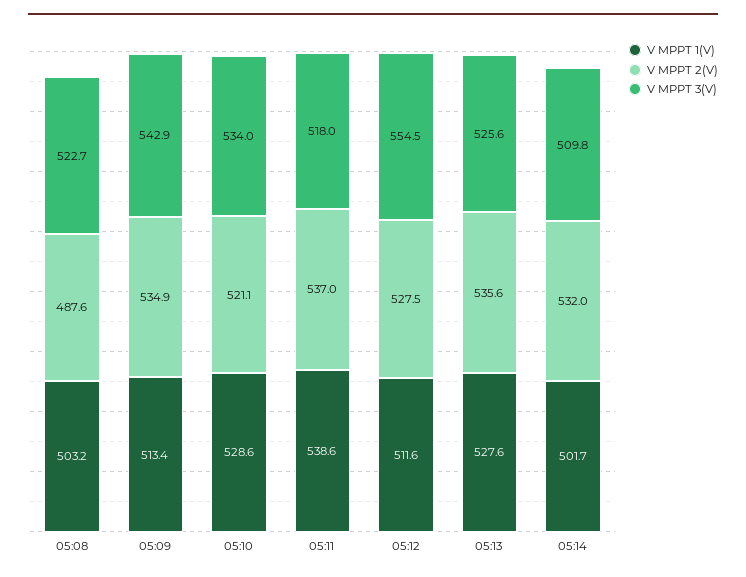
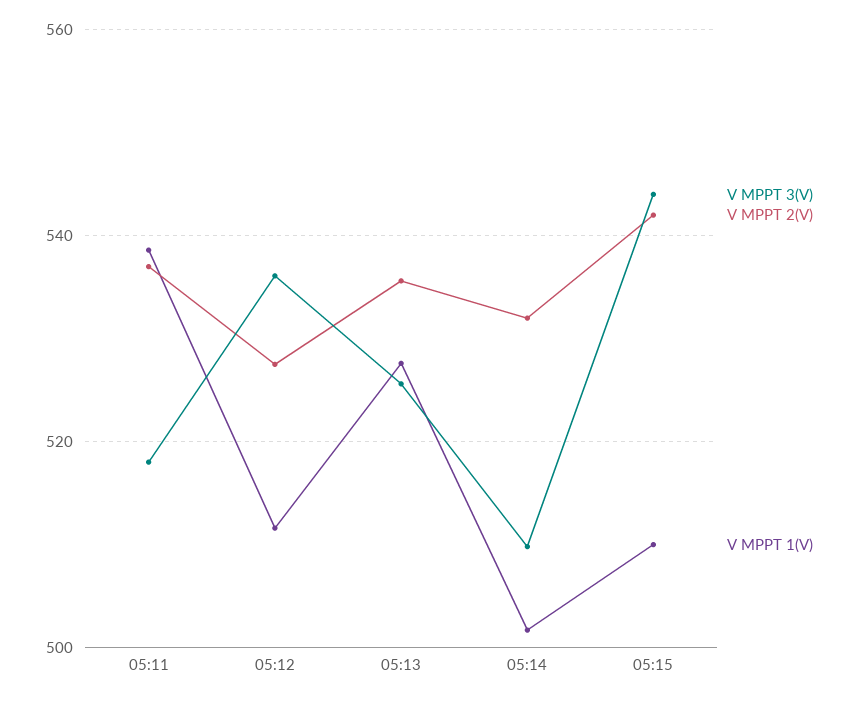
V MPPT 1(V), 05:08: 503.2 -> none
V MPPT 2(V), 05:08: 487.6 -> none
V MPPT 3(V), 05:08: 522.7 -> none
V MPPT 1(V), 05:09: 513.4 -> none
V MPPT 2(V), 05:09: 534.9 -> none
V MPPT 3(V), 05:09: 542.9 -> none
V MPPT 1(V), 05:10: 528.6 -> none
V MPPT 2(V), 05:10: 521.1 -> none
V MPPT 3(V), 05:10: 534 -> none
V MPPT 3(V), 05:12: 554.5 -> 536
V MPPT 3(V), 05:15: none -> 544
V MPPT 2(V), 05:15: none -> 542
V MPPT 1(V), 05:15: none -> 510

